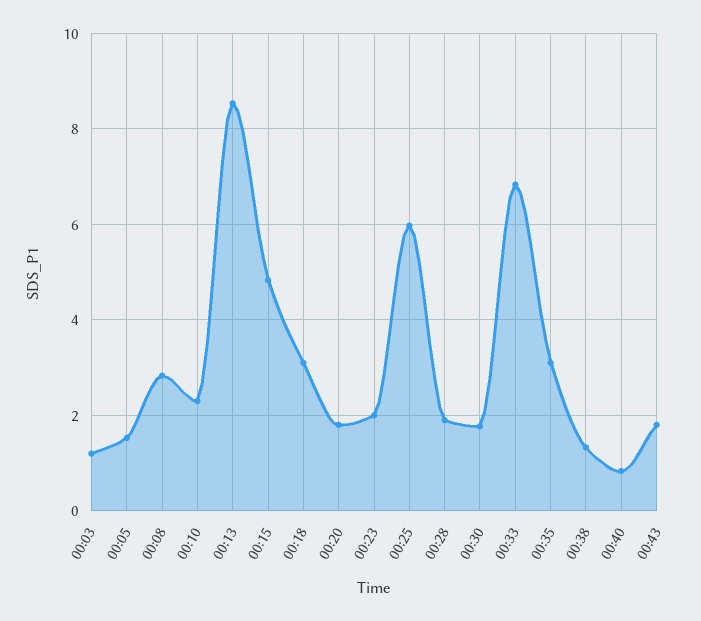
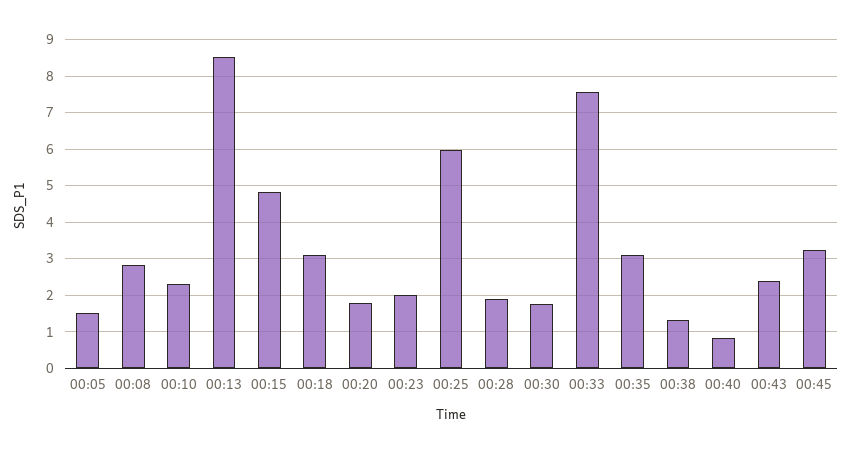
00:03: 1.2 -> none
00:33: 6.8 -> 7.6
00:43: 1.8 -> 2.4
00:45: none -> 3.2

